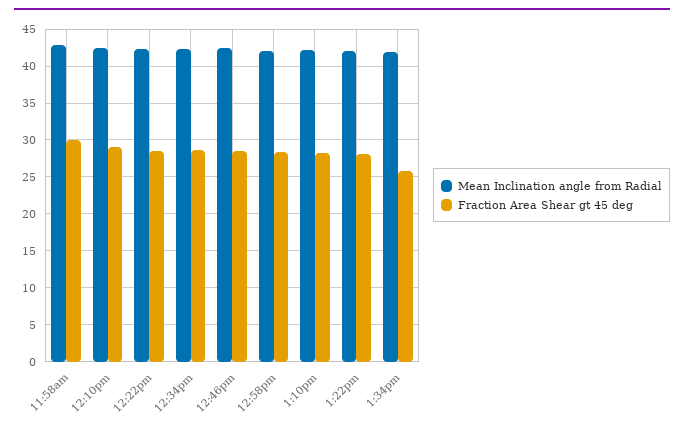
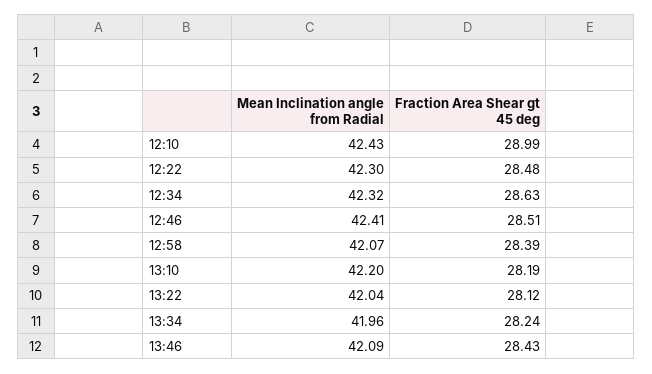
Mean Inclination angle from Radial, 11:58am: 43 -> none
Fraction Area Shear gt 45 deg, 11:58am: 30 -> none
Fraction Area Shear gt 45 deg, 1:34pm: 26 -> 28.24
Mean Inclination angle from Radial, 13:46: none -> 42.09
Fraction Area Shear gt 45 deg, 13:46: none -> 28.43

